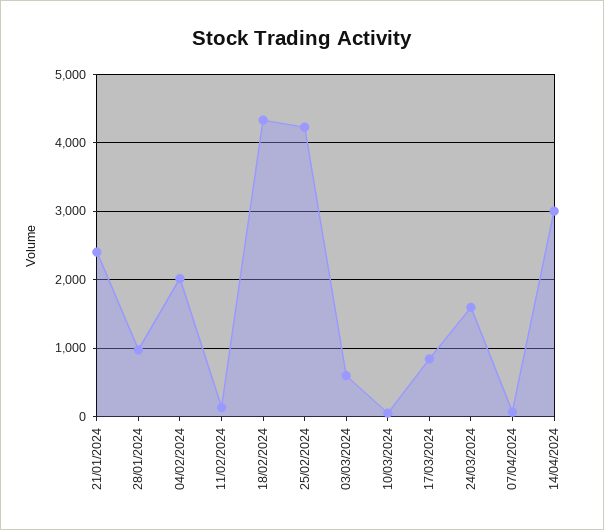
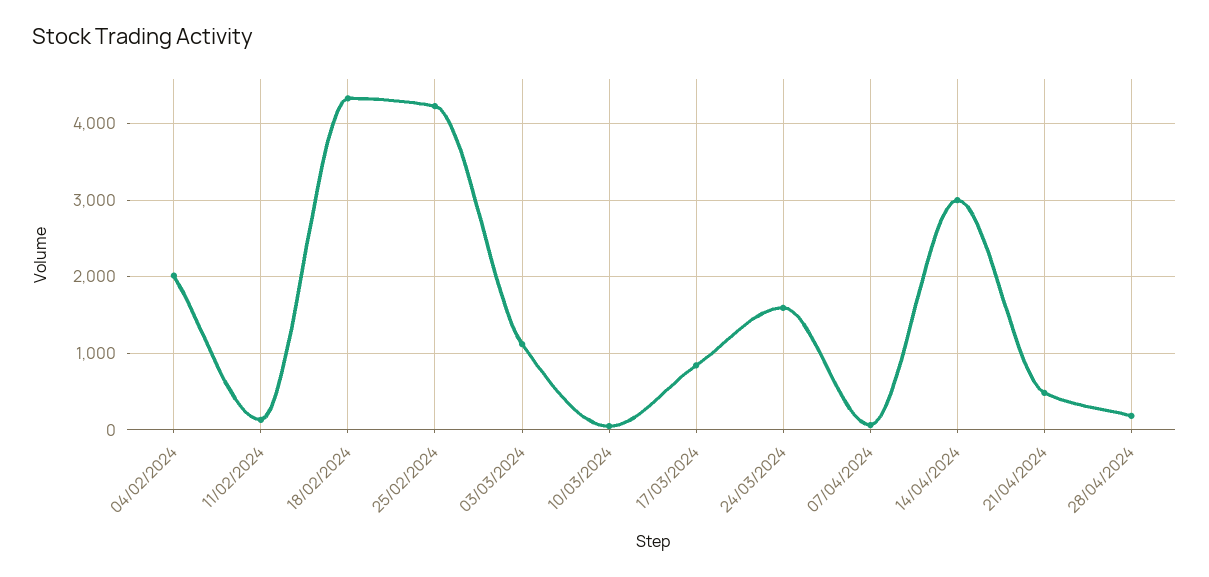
21/01/2024: 2400 -> none
28/01/2024: 1000 -> none
03/03/2024: 600 -> 1100
21/04/2024: none -> 500
28/04/2024: none -> 200

